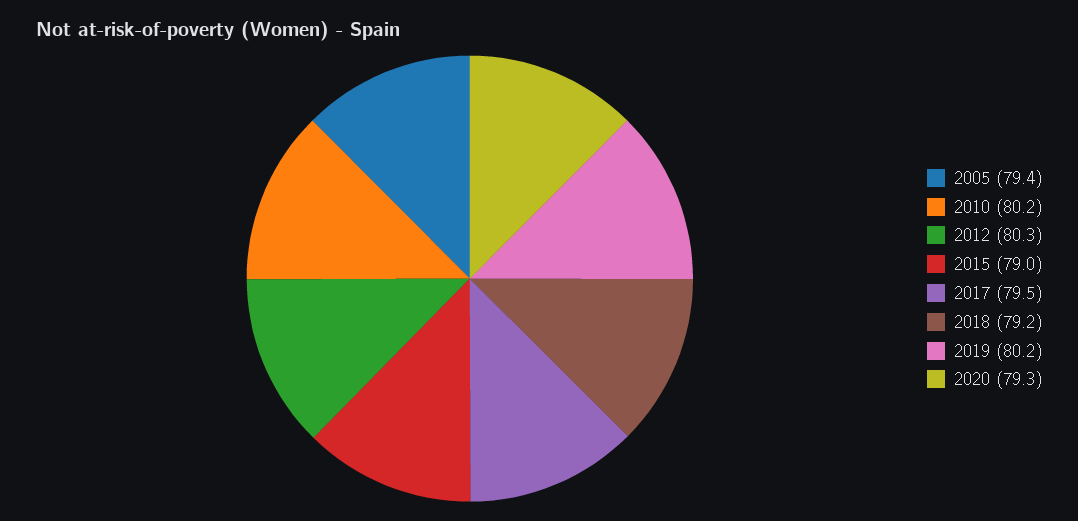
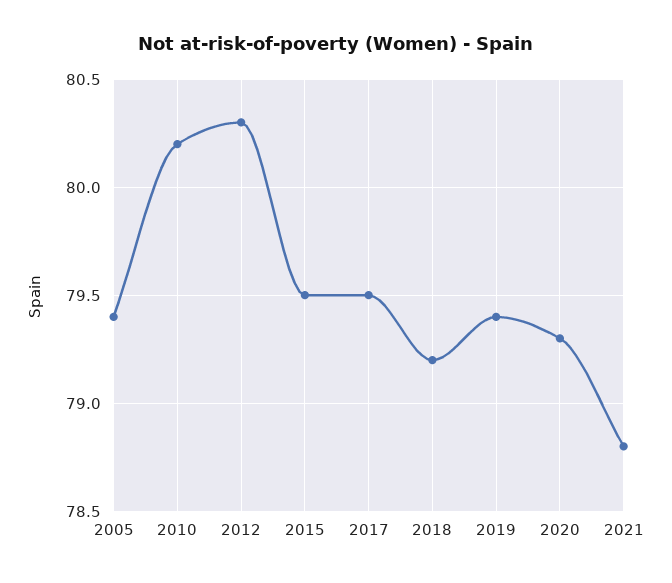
2015: 79 -> 79.5
2019: 80.2 -> 79.4
2021: none -> 78.8

